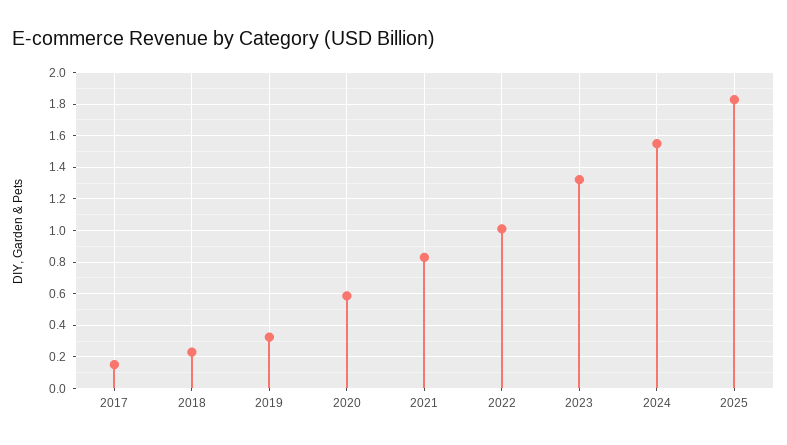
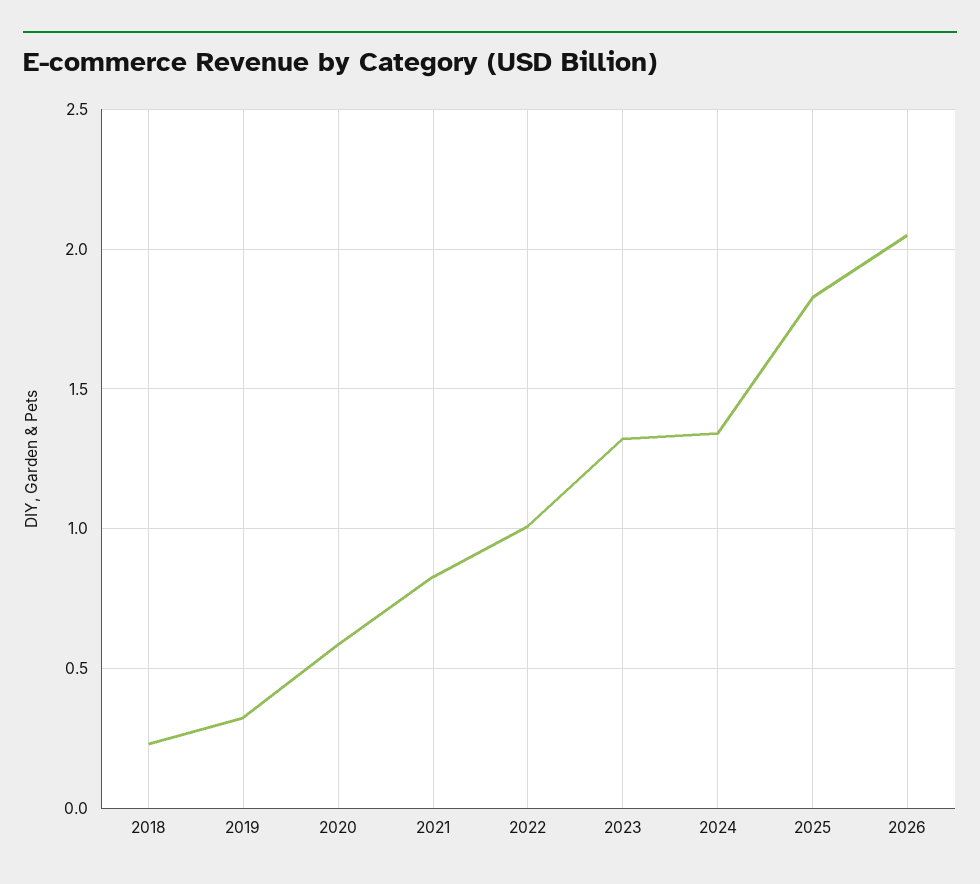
2017: 0.15 -> none
2024: 1.55 -> 1.35
2026: none -> 2.05

